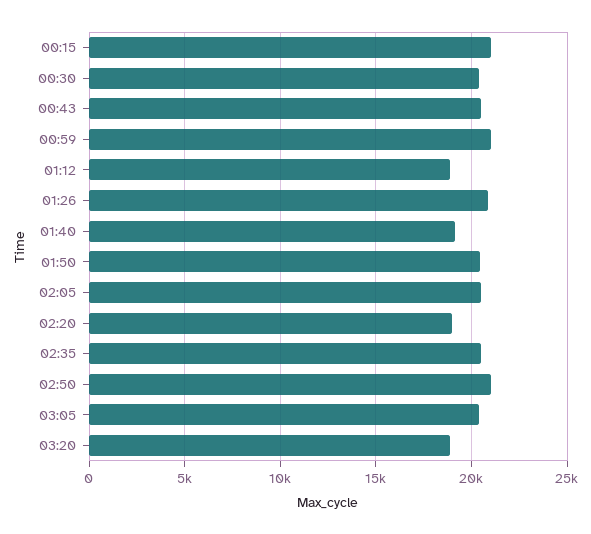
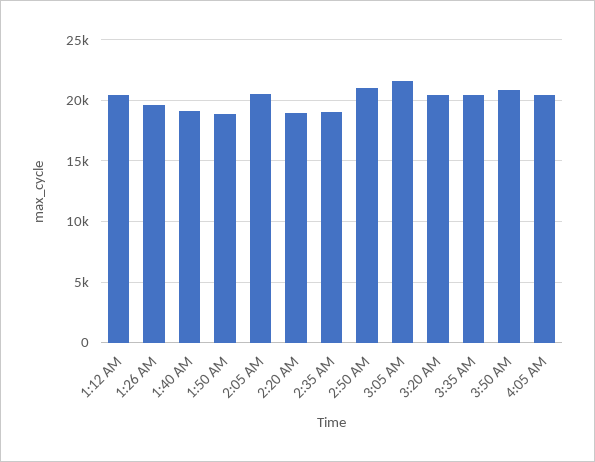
00:15: 21000 -> none
00:30: 20500 -> none
00:43: 20500 -> none
00:59: 21000 -> none
01:12: 19000 -> 20500
01:26: 21000 -> 19500
01:50: 20500 -> 19000
02:35: 20500 -> 19000
03:05: 20500 -> 21500
03:20: 19000 -> 20500
3:35 AM: none -> 20500
3:50 AM: none -> 21000
4:05 AM: none -> 20500

